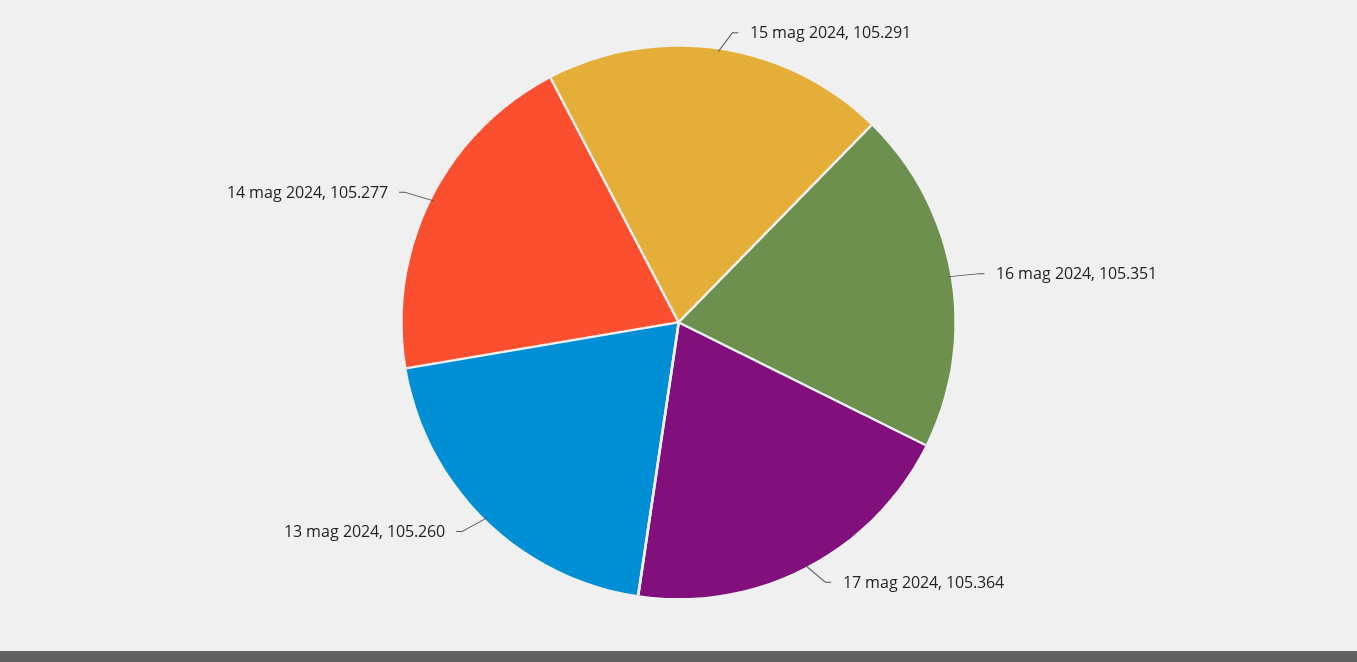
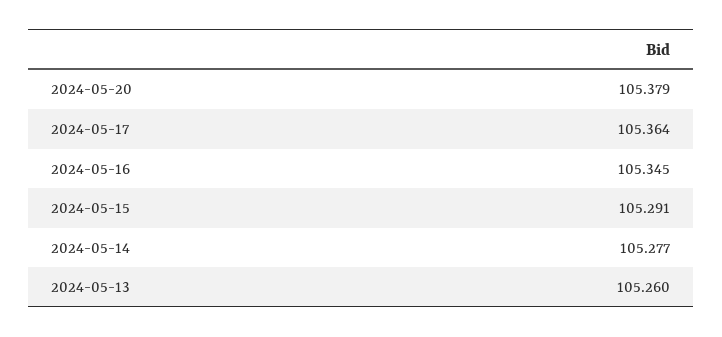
16 mag 2024: 105.351 -> 105.345
2024-05-20: none -> 105.379

